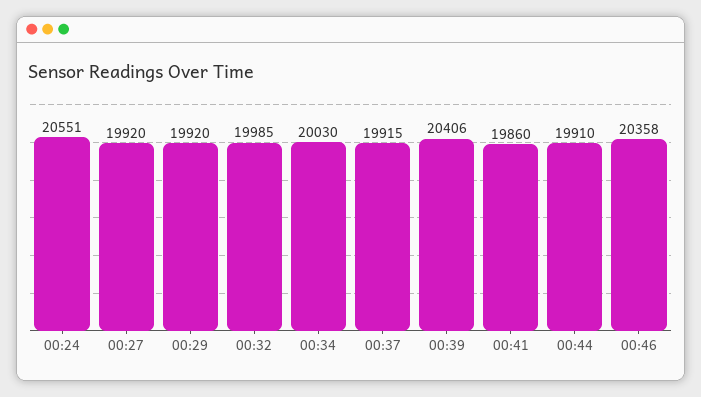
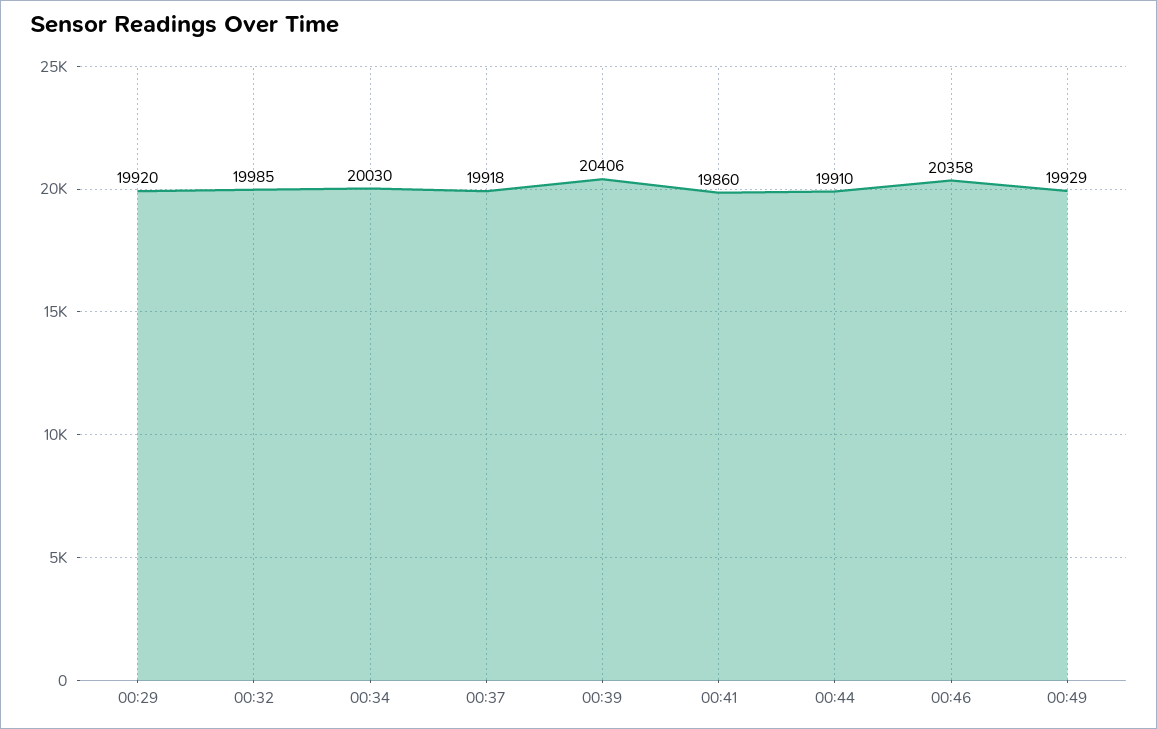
00:24: 20551 -> none
00:27: 19920 -> none
00:37: 19915 -> 19918
00:49: none -> 19929

